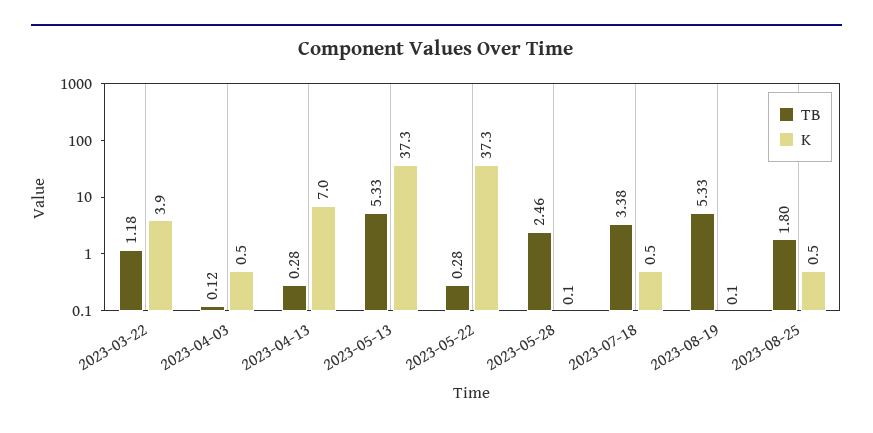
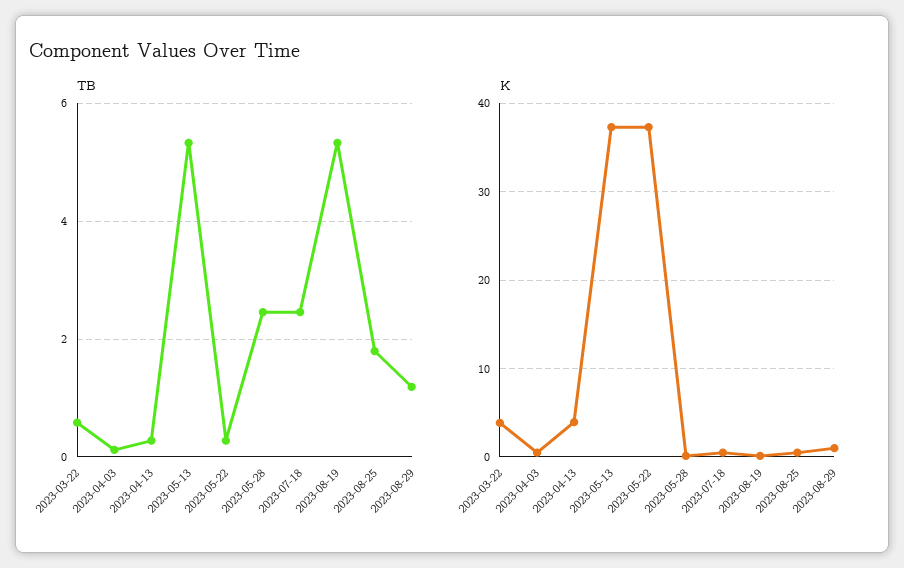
TB, 2023-03-22: 1.18 -> 0.6
K, 2023-04-13: 7 -> 4
TB, 2023-07-18: 3.38 -> 2.4
TB, 2023-08-29: none -> 1.2
K, 2023-08-29: none -> 1

